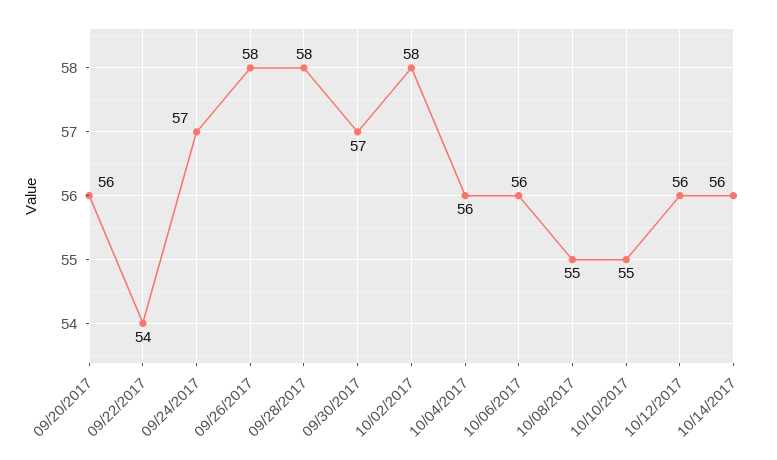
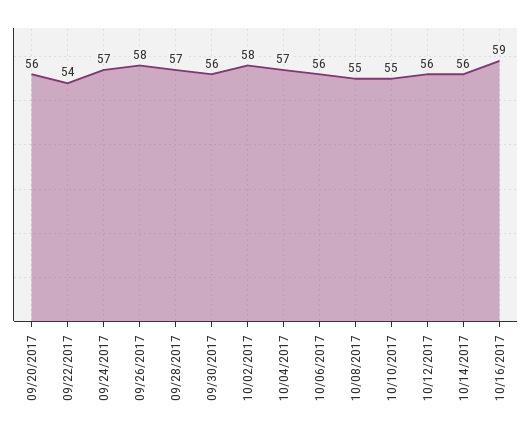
09/28/2017: 58 -> 57
09/30/2017: 57 -> 56
10/04/2017: 56 -> 57
10/16/2017: none -> 59

